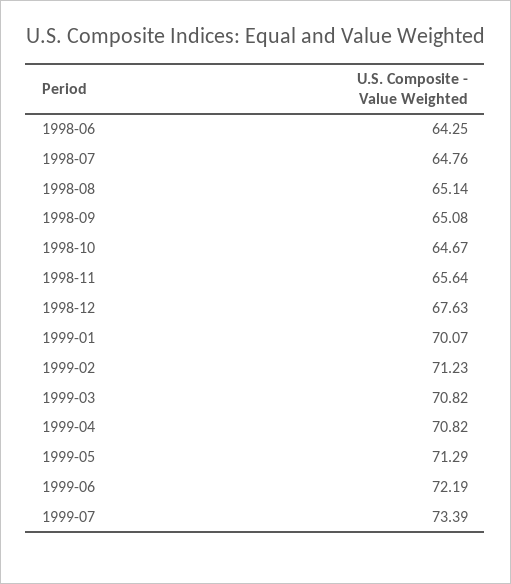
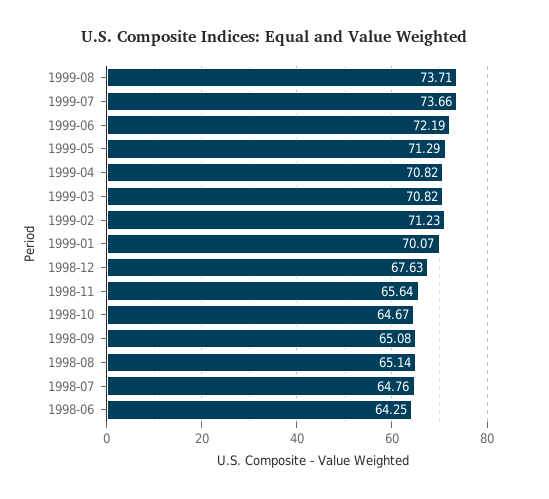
1999-07: 73.39 -> 73.66
1999-08: none -> 73.71

